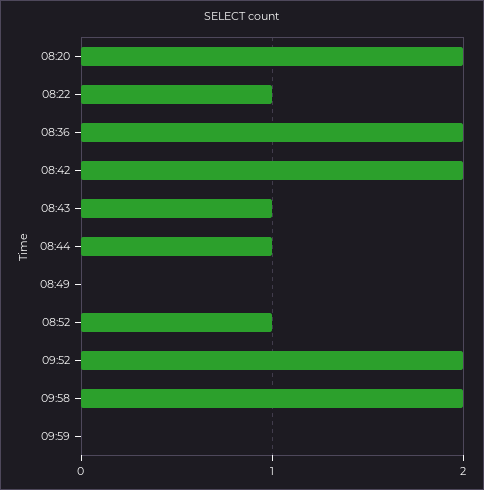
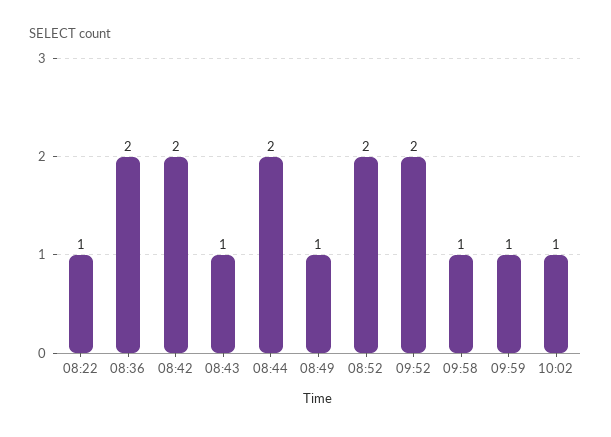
08:20: 2 -> none
08:44: 1 -> 2
08:49: 0 -> 1
08:52: 1 -> 2
09:58: 2 -> 1
09:59: 0 -> 1
10:02: none -> 1

